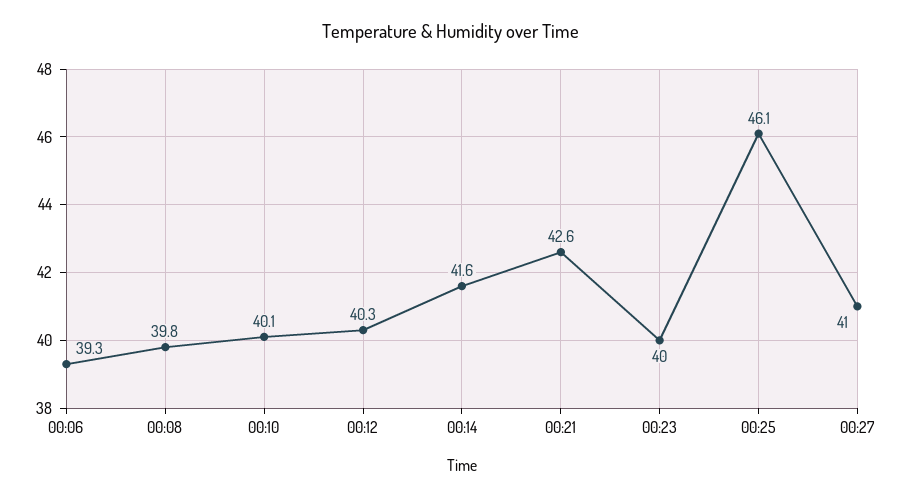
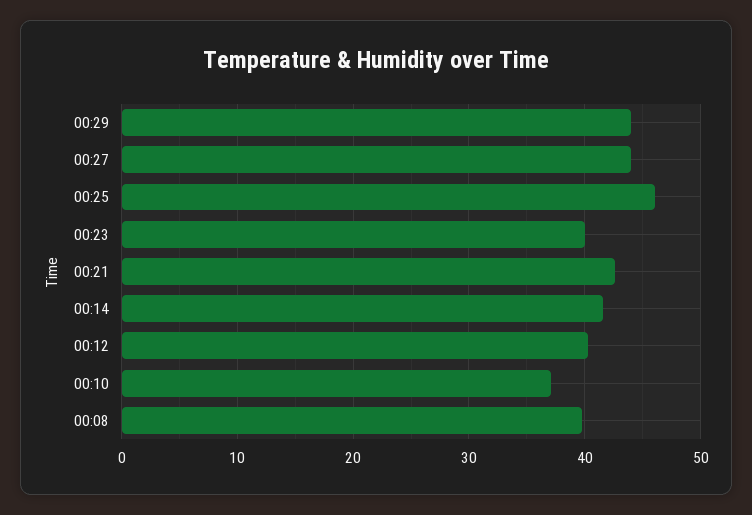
00:06: 39.3 -> none
00:10: 40.1 -> 37
00:27: 41 -> 44
00:29: none -> 44

